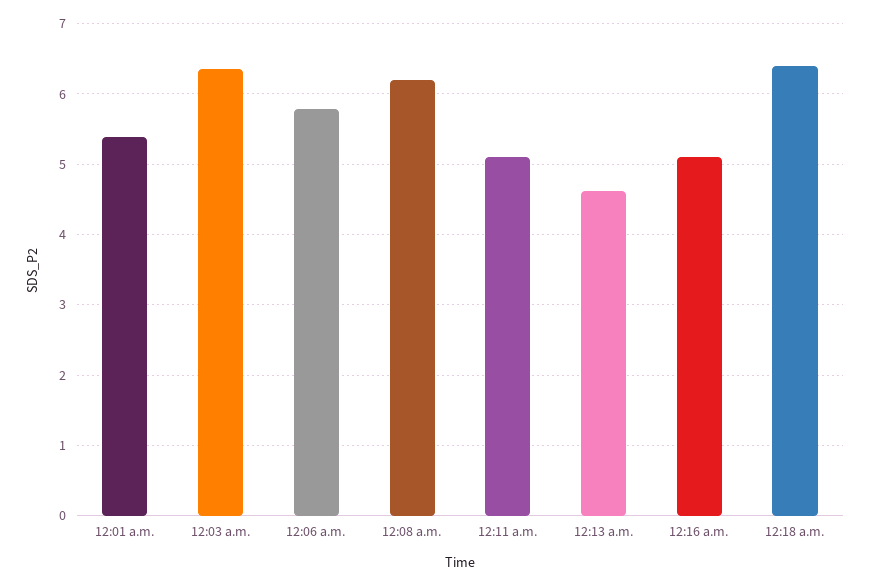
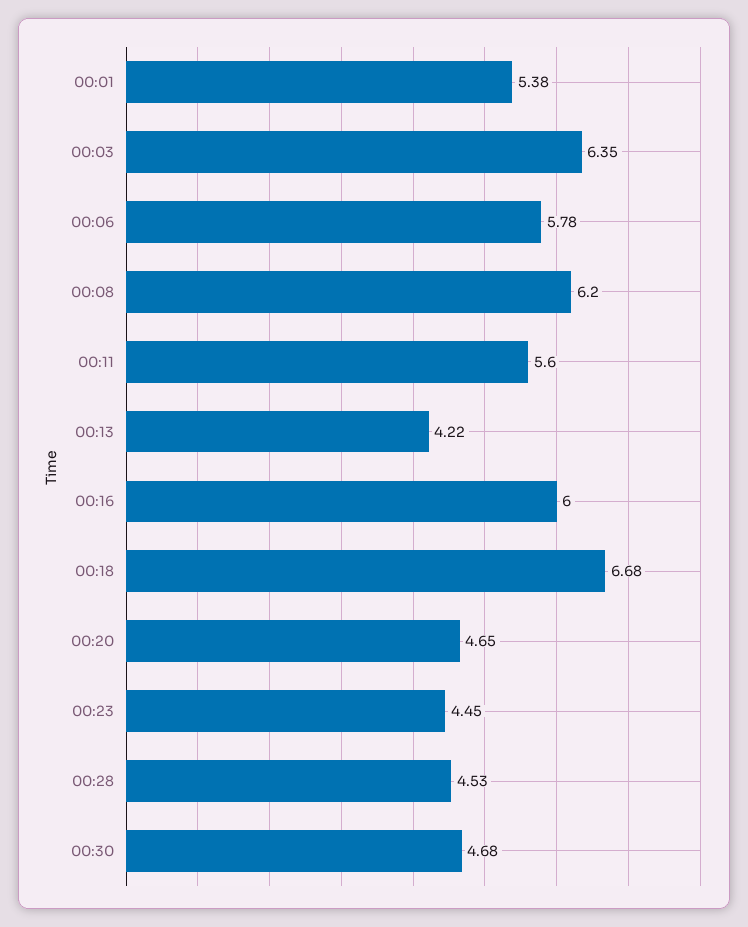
12:11 a.m.: 5.1 -> 5.6
12:13 a.m.: 4.6 -> 4.22
12:16 a.m.: 5.1 -> 6
12:18 a.m.: 6.4 -> 6.68
00:20: none -> 4.65
00:23: none -> 4.45
00:28: none -> 4.53
00:30: none -> 4.68

